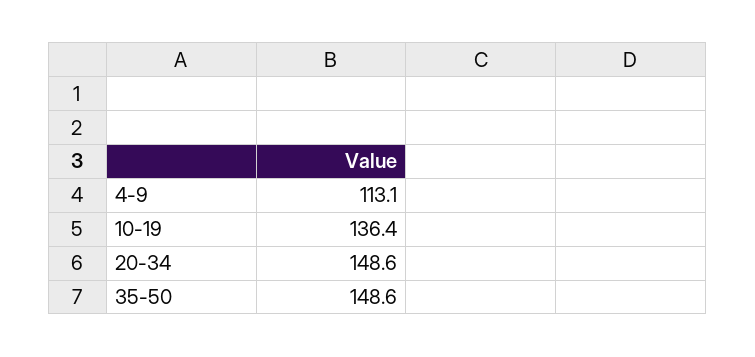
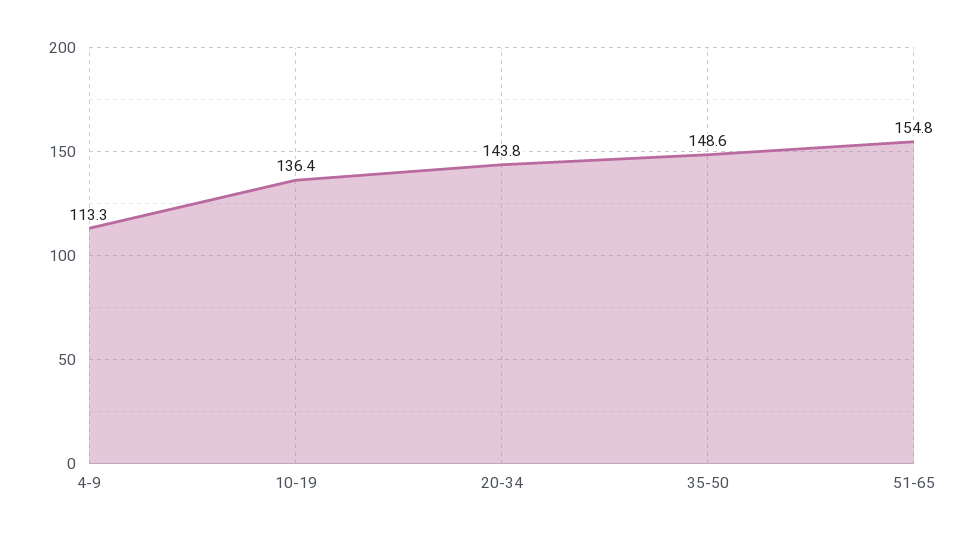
4-9: 113.1 -> 113.3
20-34: 148.6 -> 143.8
51-65: none -> 154.8

